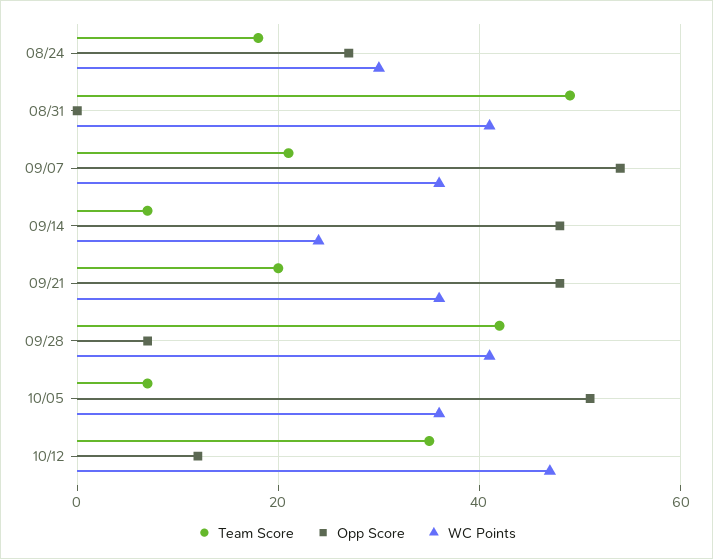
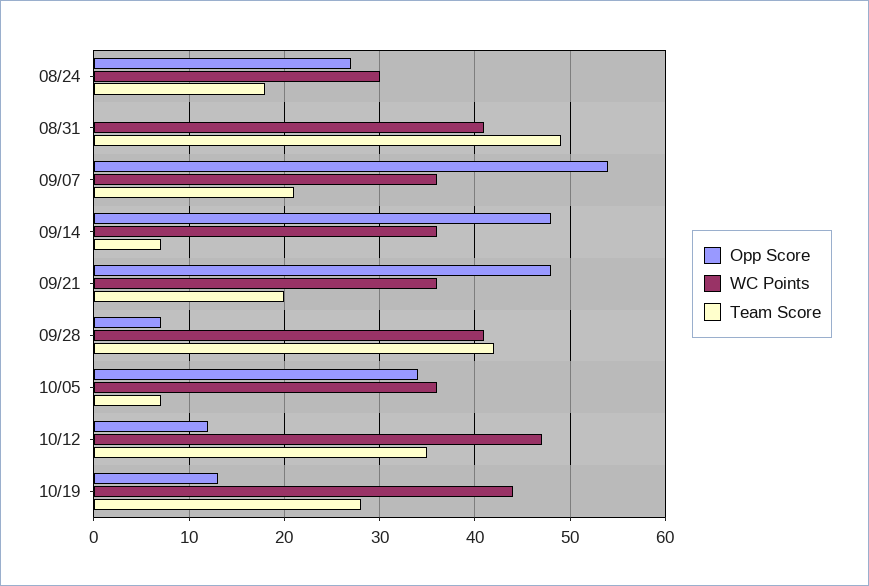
WC Points, 09/14: 25 -> 36
Opp Score, 10/05: 50 -> 34
Opp Score, 10/19: none -> 13
WC Points, 10/19: none -> 44
Team Score, 10/19: none -> 28

